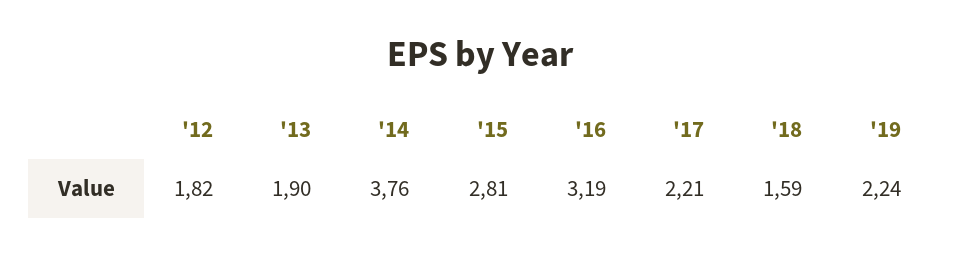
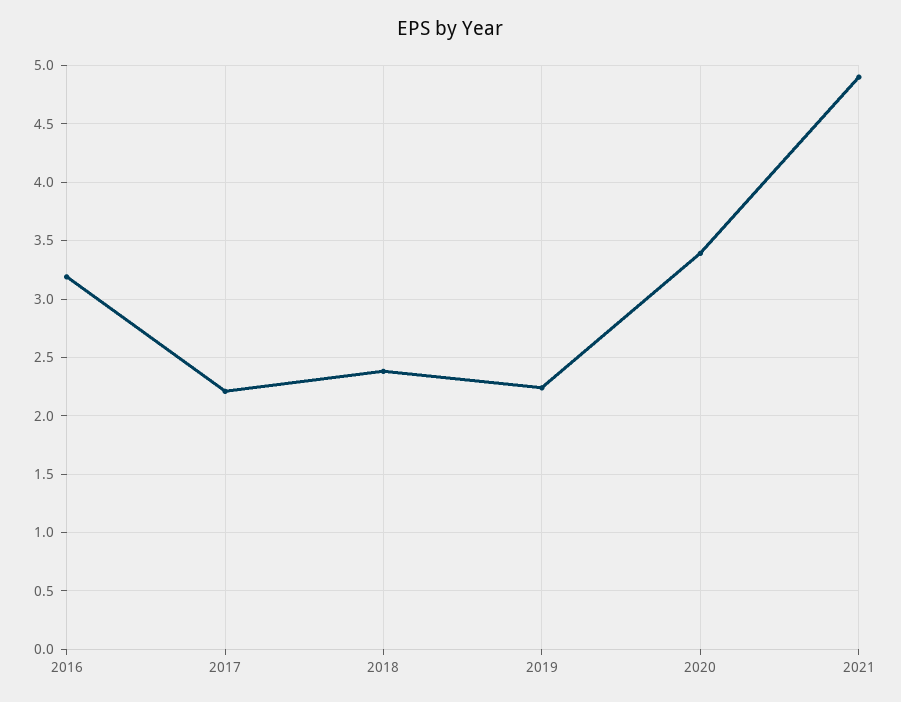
'12: 1.82 -> none
'13: 1.9 -> none
'14: 3.76 -> none
'15: 2.81 -> none
'18: 1.59 -> 2.4
2020: none -> 3.4
2021: none -> 4.9

